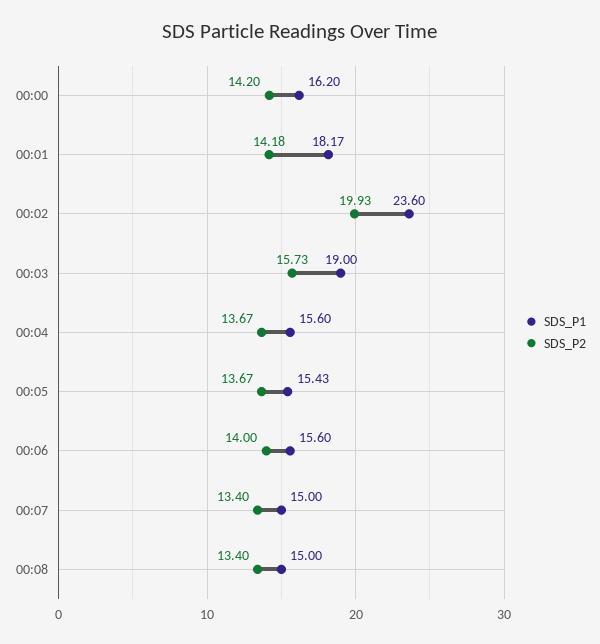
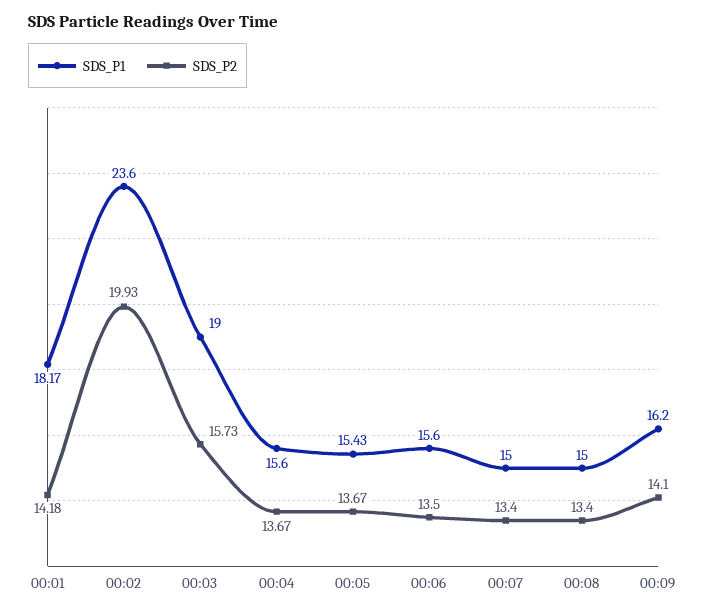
SDS_P1, 00:00: 16.2 -> none
SDS_P2, 00:00: 14.2 -> none
SDS_P2, 00:06: 14 -> 13.5
SDS_P1, 00:09: none -> 16.2
SDS_P2, 00:09: none -> 14.1

